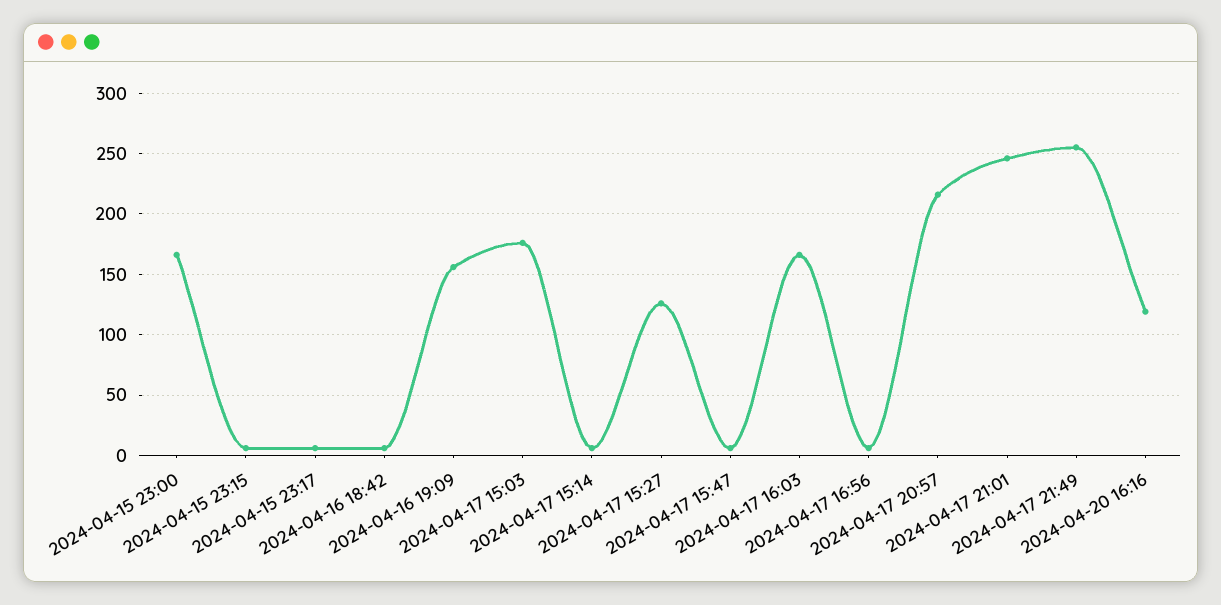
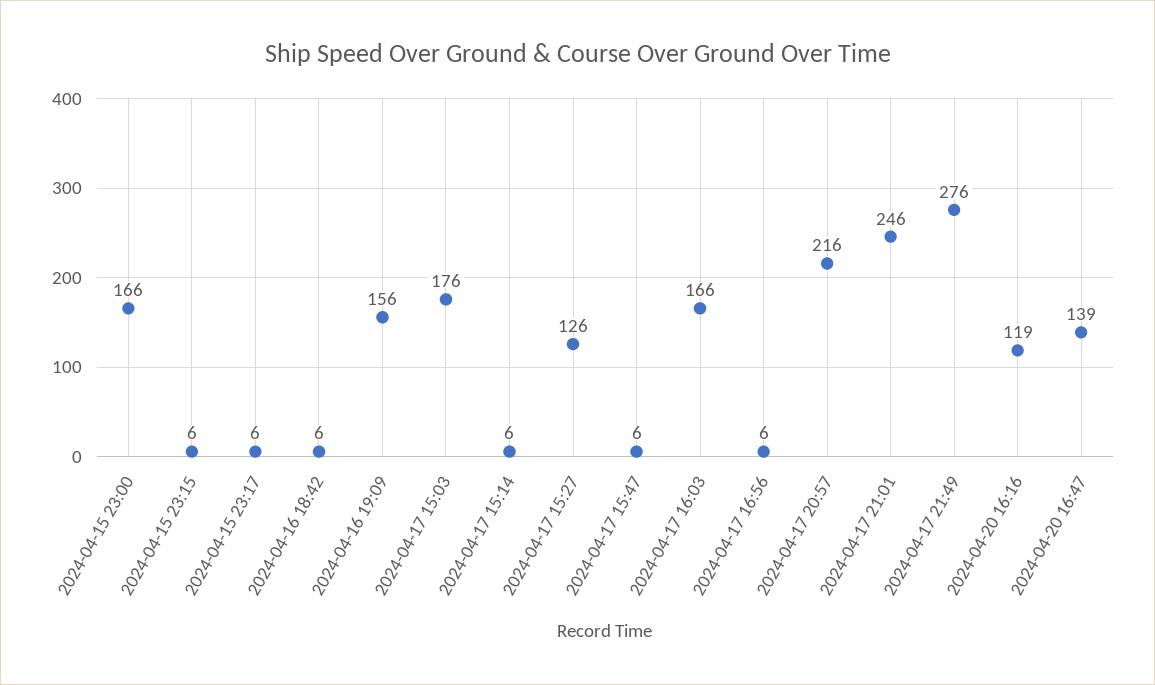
2024-04-17 21:49: 255 -> 276
2024-04-20 16:47: none -> 139

